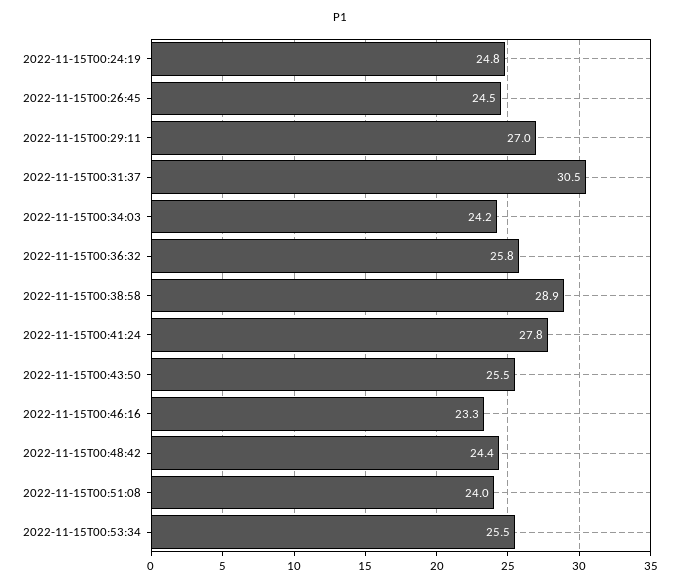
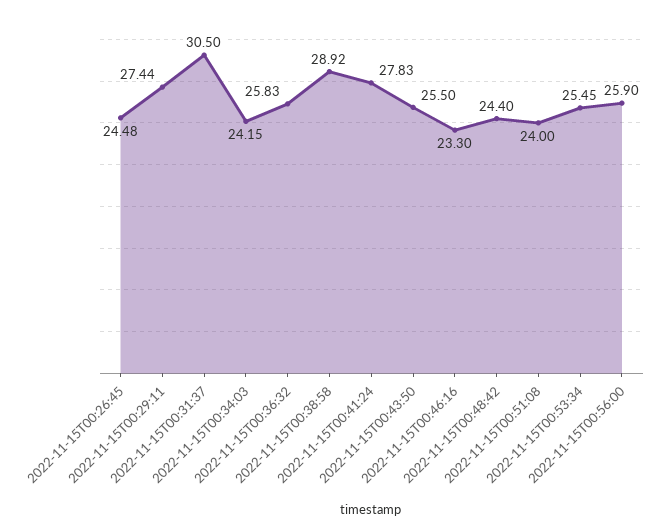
2022-11-15T00:24:19: 24.8 -> none
2022-11-15T00:29:11: 27 -> 27.44
2022-11-15T00:56:00: none -> 25.9

